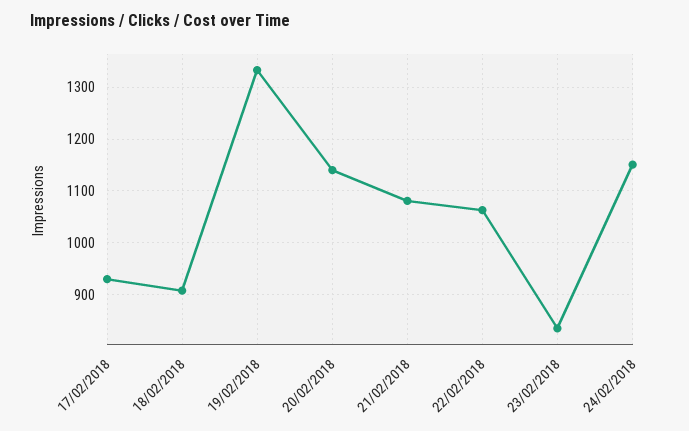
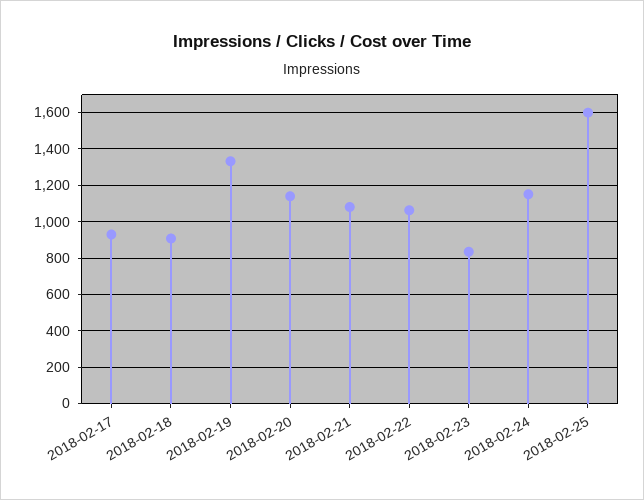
2018-02-25: none -> 1600

